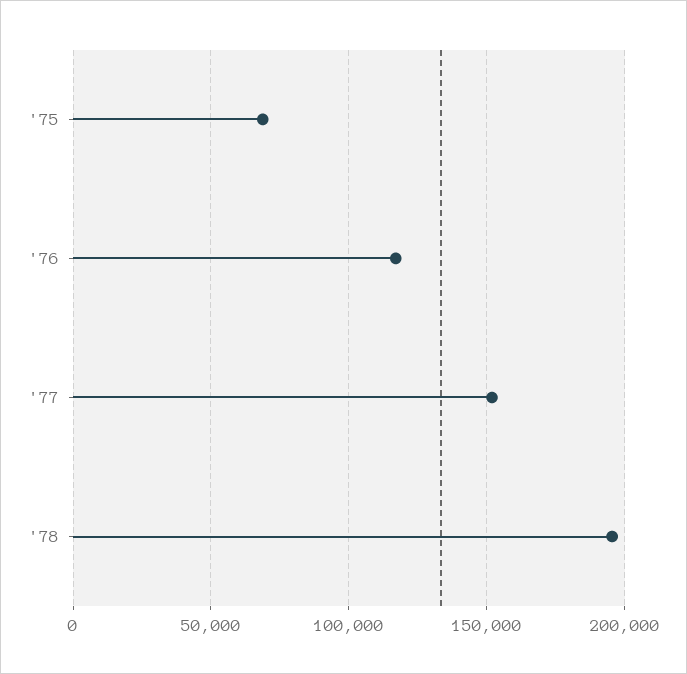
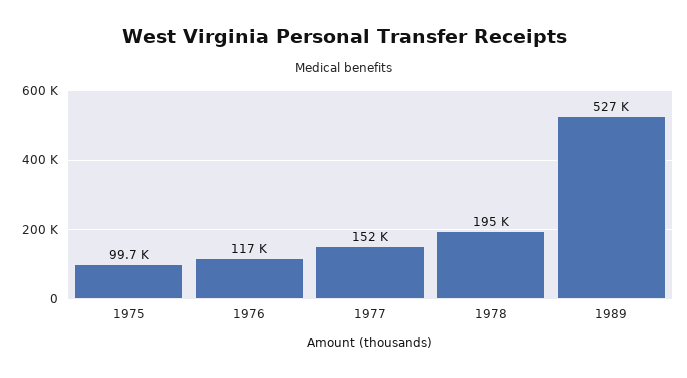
'75: 70000 -> 99700
1989: none -> 527000

